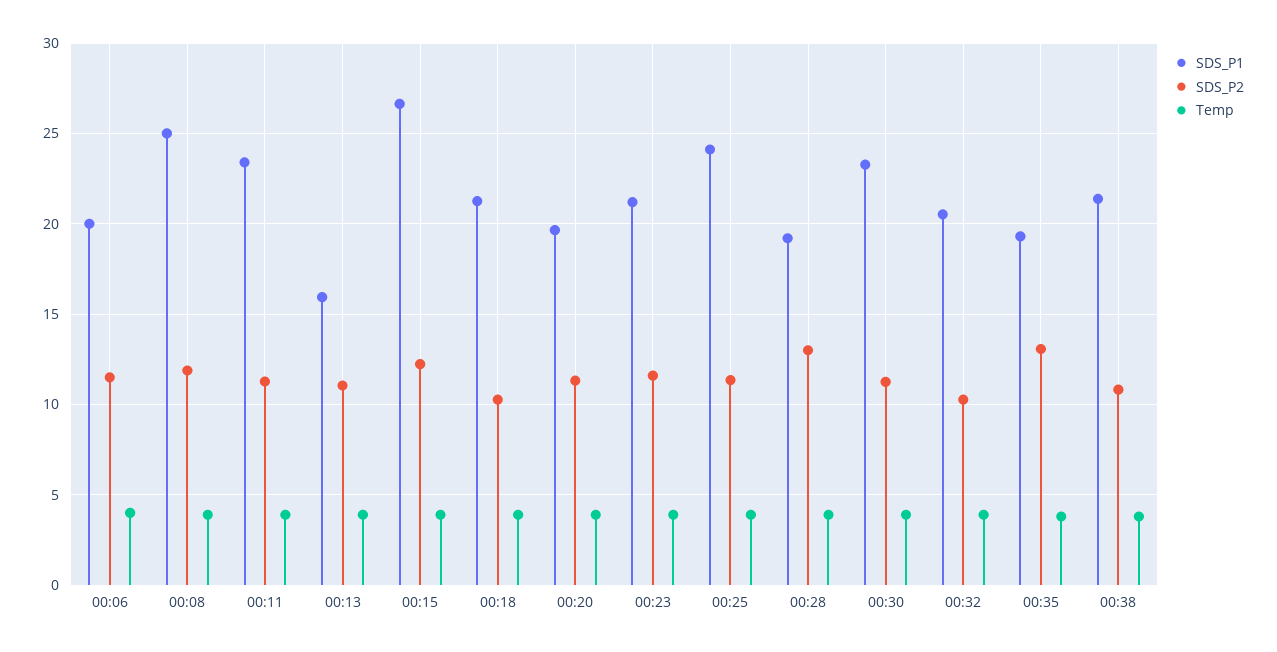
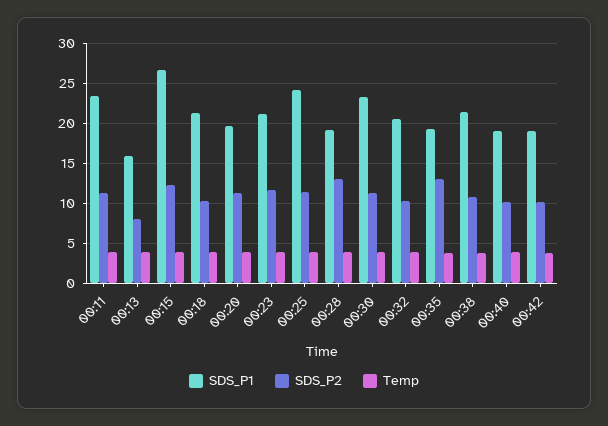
SDS_P1, 00:06: 20 -> none
SDS_P2, 00:06: 11.5 -> none
Temp, 00:06: 4 -> none
SDS_P1, 00:08: 25 -> none
SDS_P2, 00:08: 12 -> none
Temp, 00:08: 4 -> none
SDS_P2, 00:13: 11 -> 8
SDS_P1, 00:40: none -> 19
SDS_P2, 00:40: none -> 10
Temp, 00:40: none -> 4
SDS_P1, 00:42: none -> 19
SDS_P2, 00:42: none -> 10
Temp, 00:42: none -> 4

